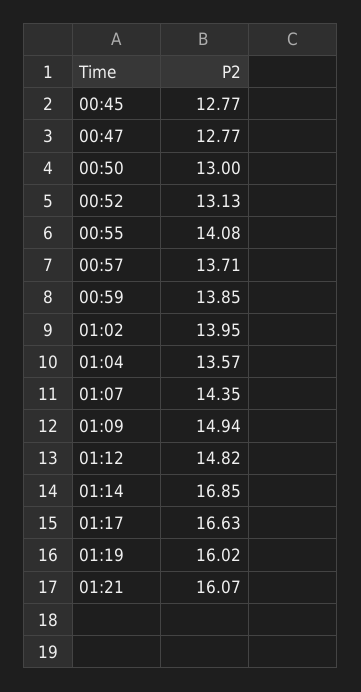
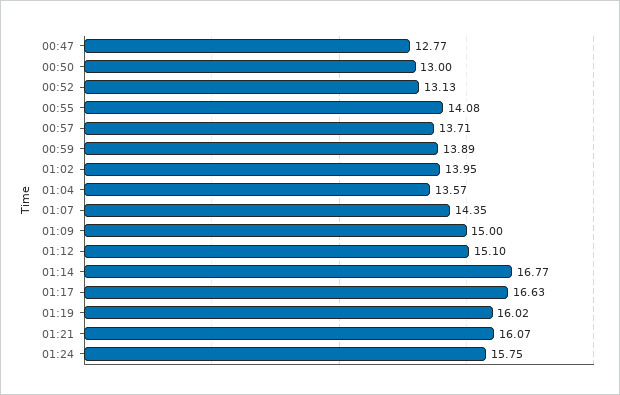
00:45: 12.77 -> none
00:59: 13.85 -> 13.89
01:09: 14.94 -> 15
01:12: 14.82 -> 15.1
01:14: 16.85 -> 16.77
01:24: none -> 15.75

